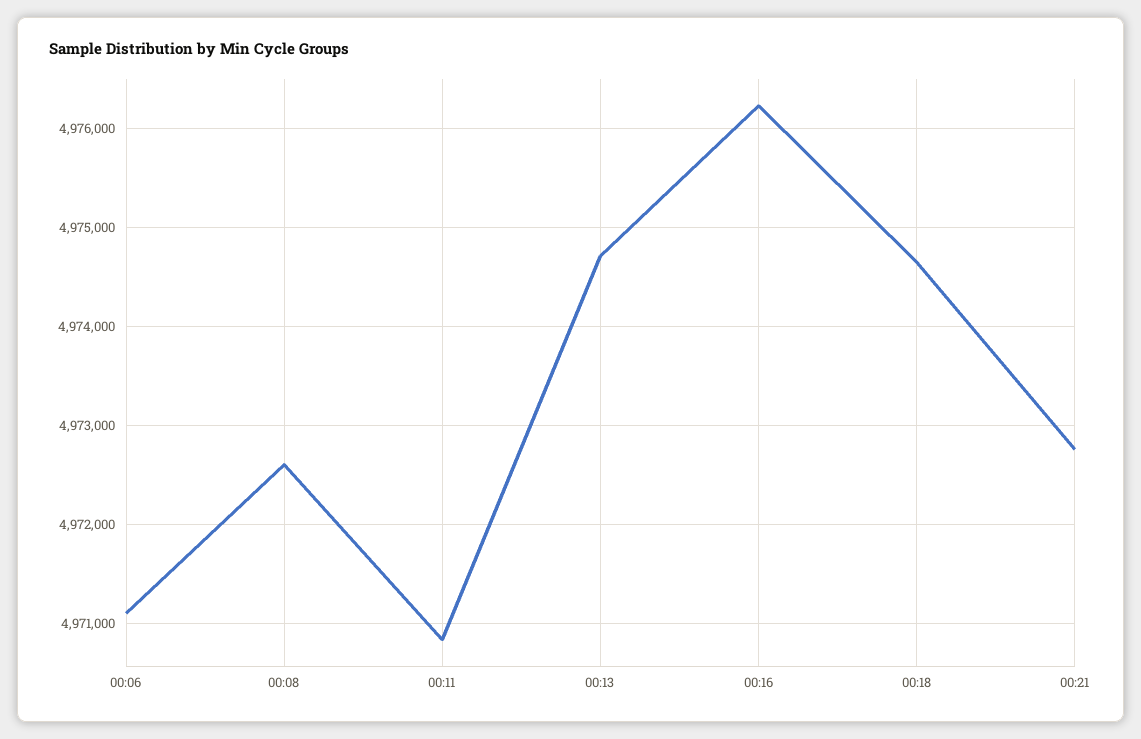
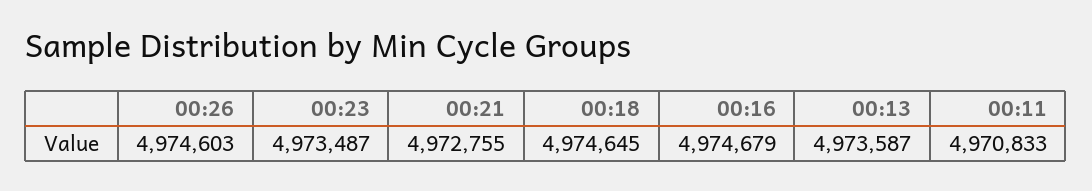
00:06: 4971100 -> none
00:08: 4972600 -> none
00:13: 4974700 -> 4973587
00:16: 4976200 -> 4974679
00:26: none -> 4974603
00:23: none -> 4973487

